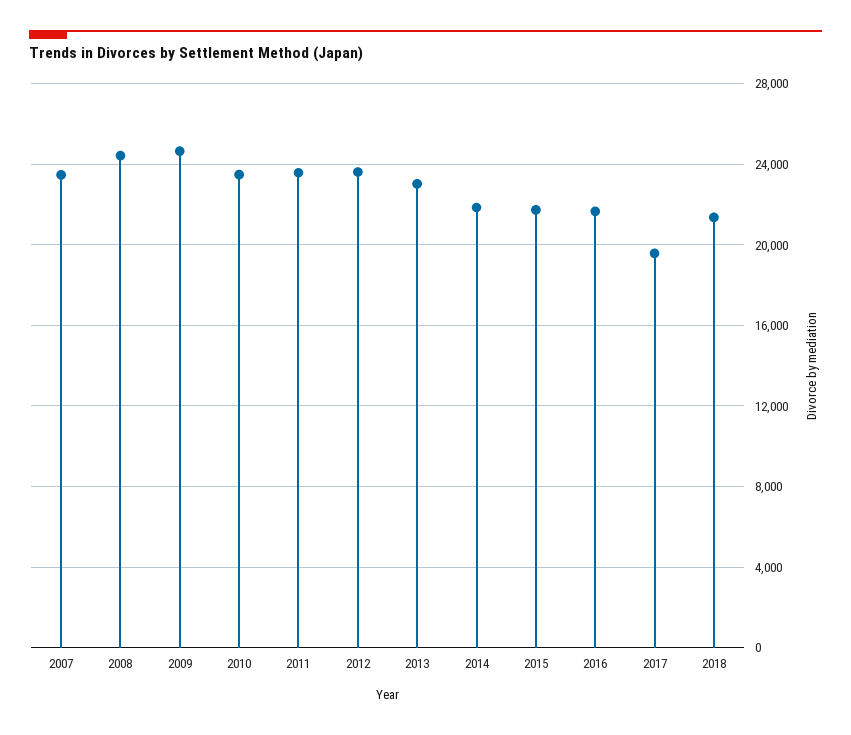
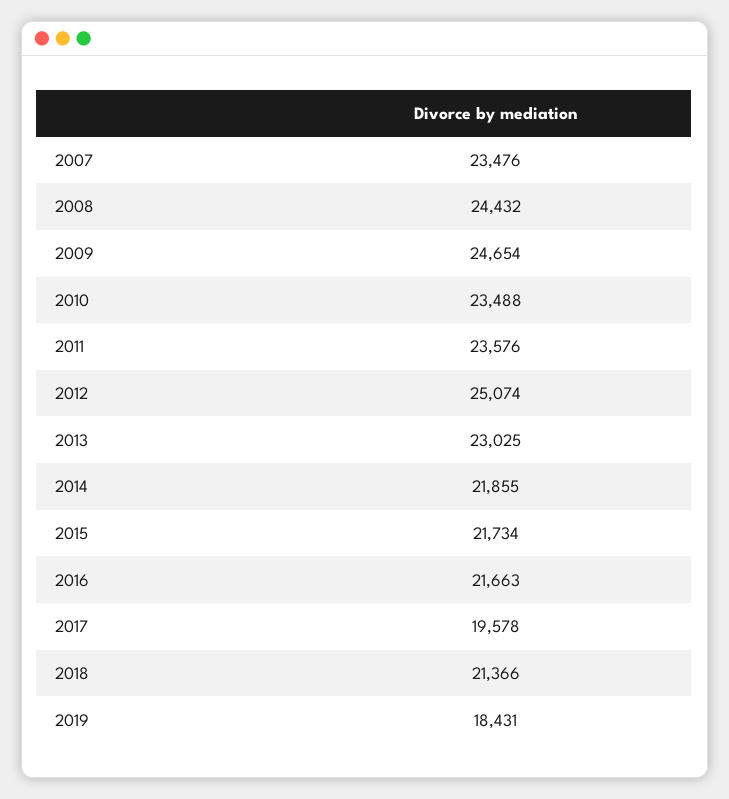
2012: 23500 -> 25074
2019: none -> 18431

